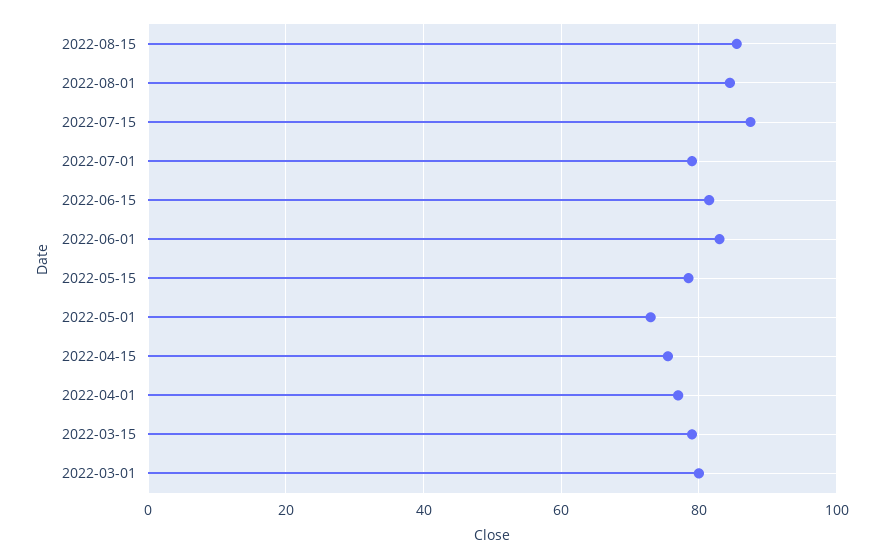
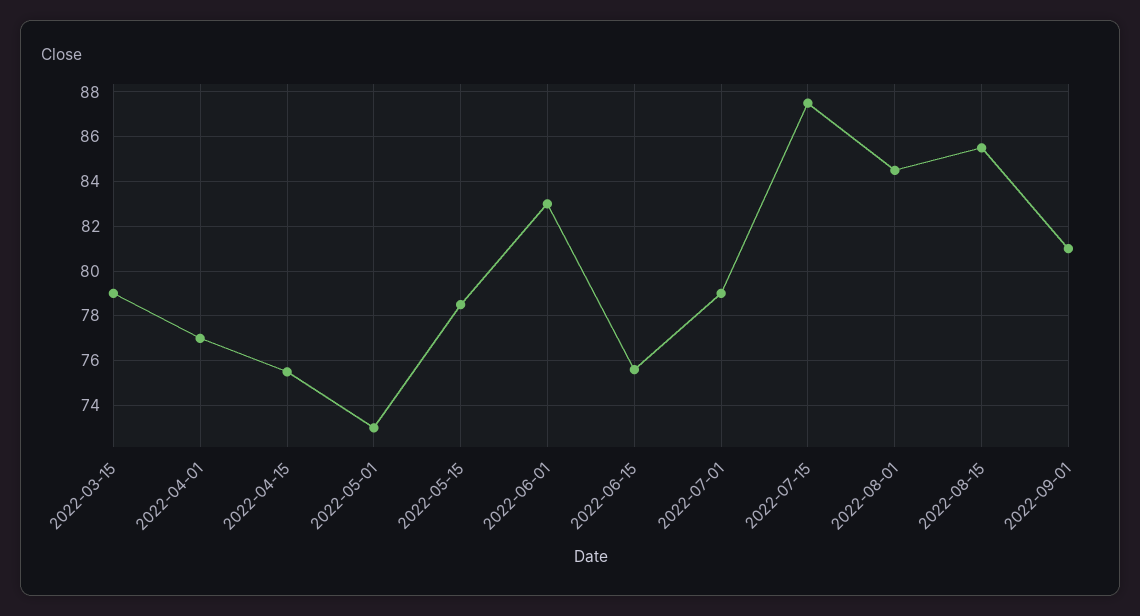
2022-06-15: 82 -> 75.5
2022-03-01: 80 -> none
2022-09-01: none -> 81

